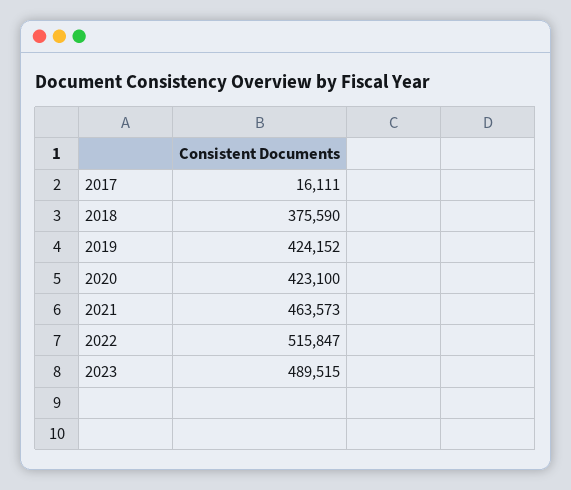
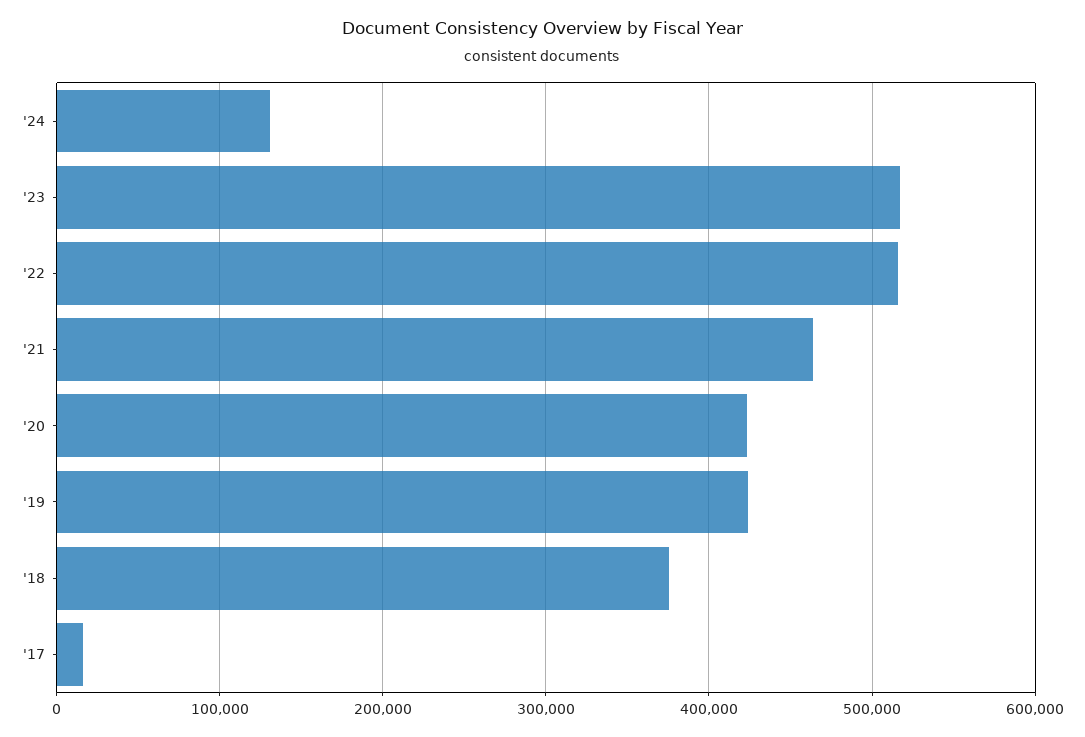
2023: 489515 -> 520000
'24: none -> 130000

